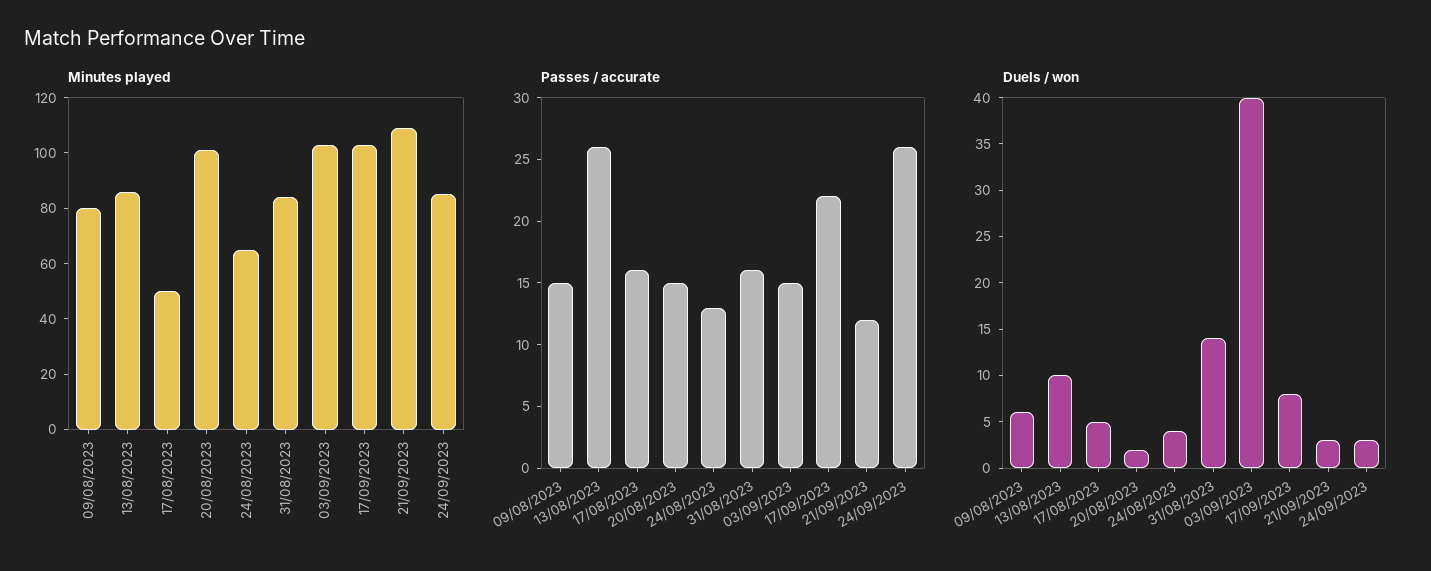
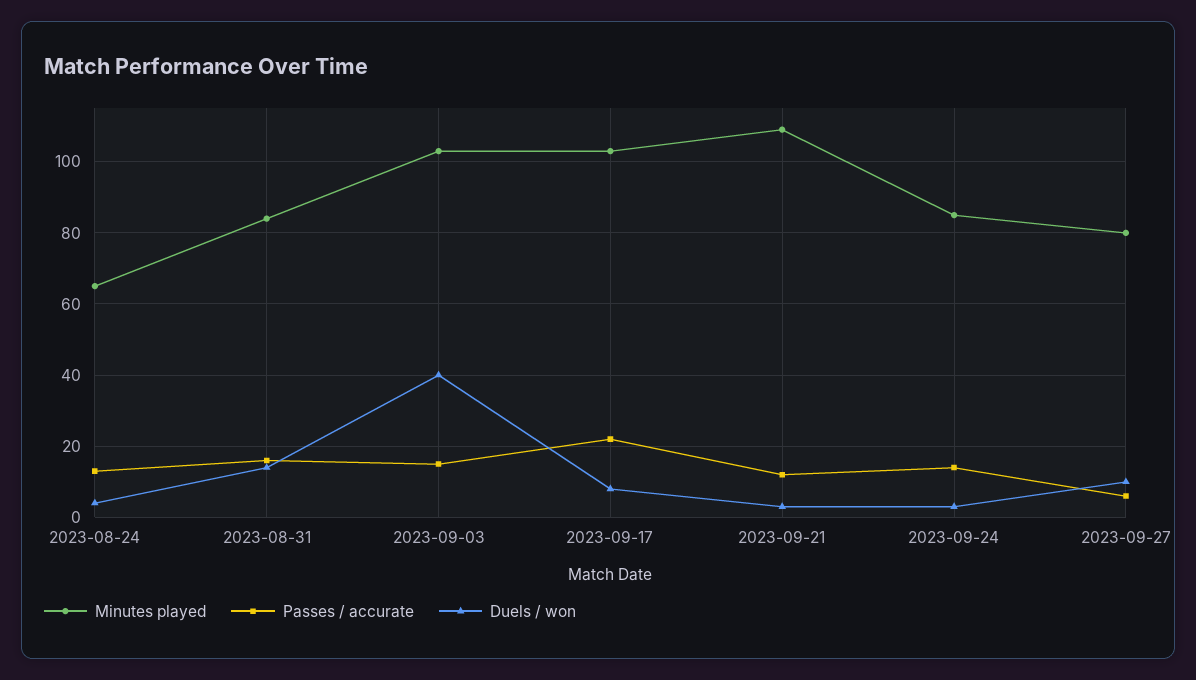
Minutes played, 09/08/2023: 80 -> none
Minutes played, 13/08/2023: 85 -> none
Minutes played, 17/08/2023: 50 -> none
Minutes played, 20/08/2023: 100 -> none
Passes / accurate, 09/08/2023: 15 -> none
Passes / accurate, 13/08/2023: 26 -> none
Passes / accurate, 17/08/2023: 16 -> none
Passes / accurate, 20/08/2023: 15 -> none
Passes / accurate, 24/09/2023: 26 -> 15
Duels / won, 09/08/2023: 6 -> none
Duels / won, 13/08/2023: 10 -> none
Duels / won, 17/08/2023: 5 -> none
Duels / won, 20/08/2023: 2 -> none
Minutes played, 2023-09-27: none -> 80
Passes / accurate, 2023-09-27: none -> 5
Duels / won, 2023-09-27: none -> 10

